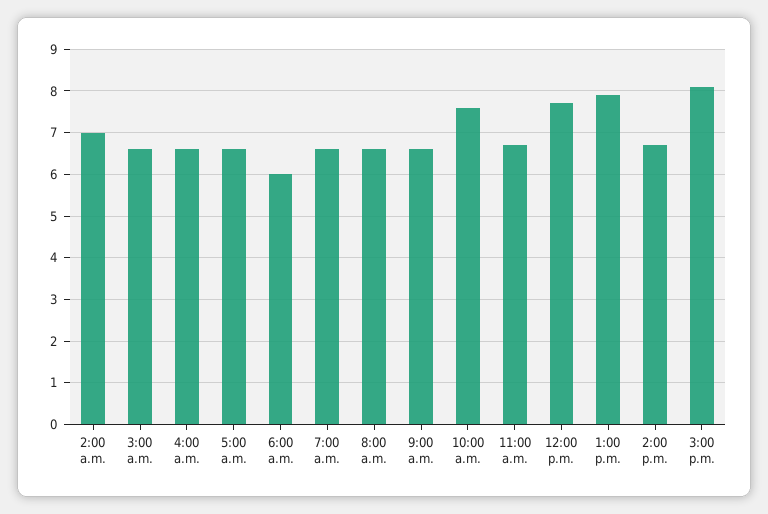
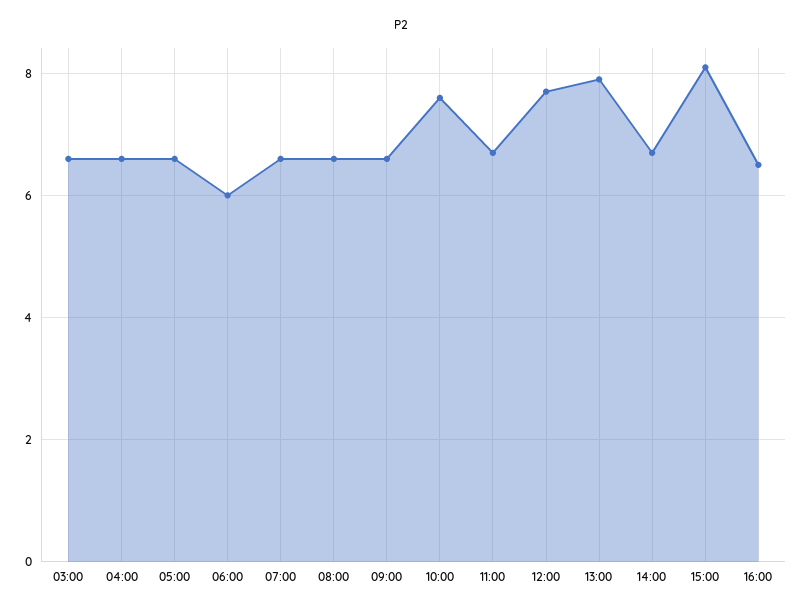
2:00 a.m.: 7 -> none
16:00: none -> 6.5

